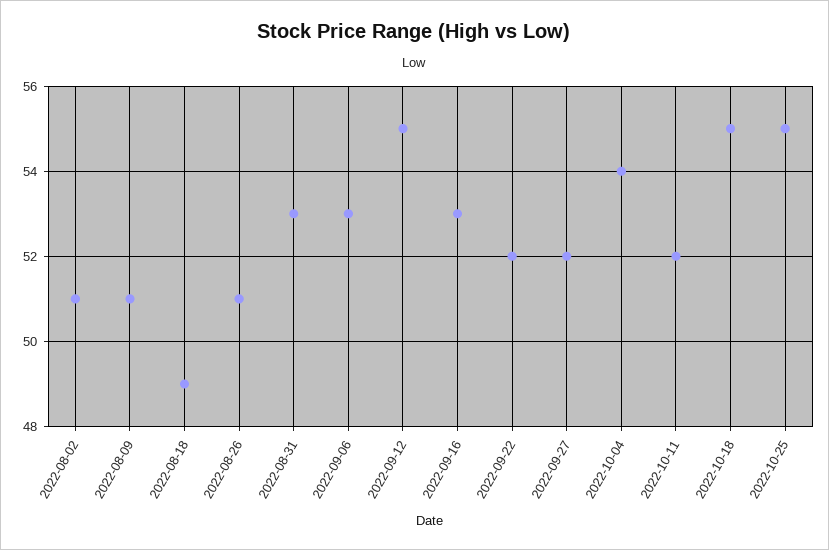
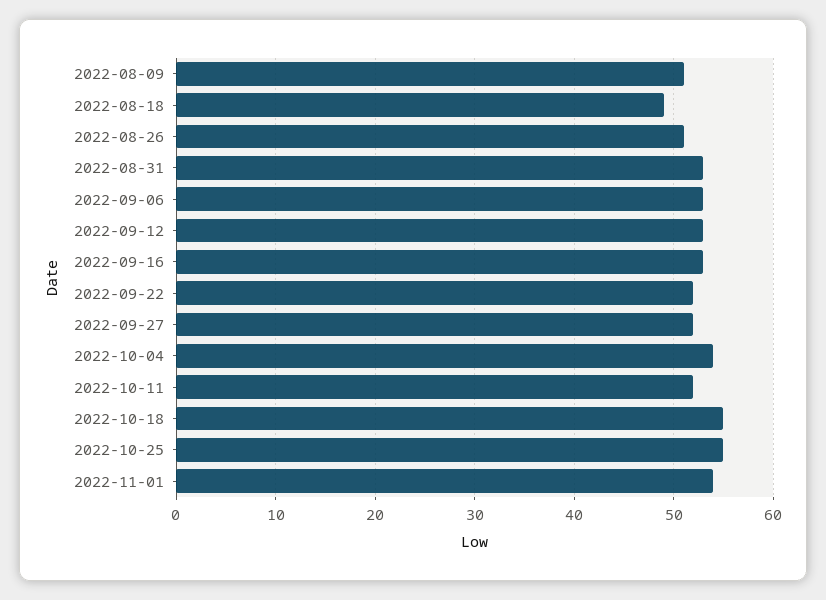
2022-08-02: 51 -> none
2022-09-12: 55 -> 53
2022-11-01: none -> 54

